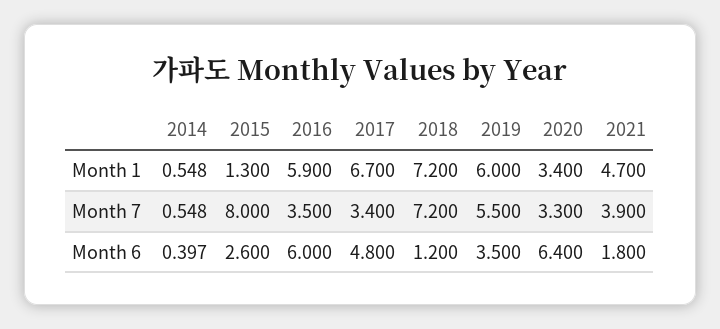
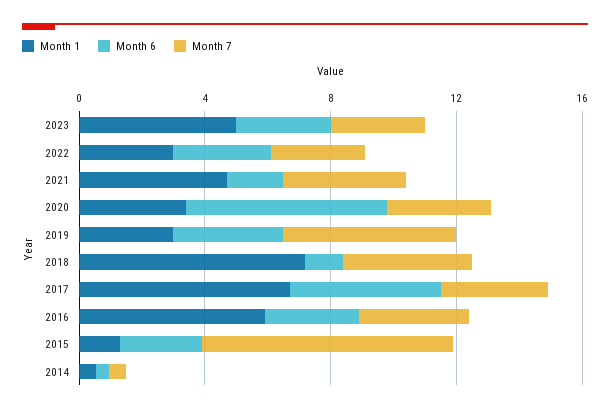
Month 1, 2019: 6 -> 3
Month 7, 2018: 7.2 -> 4
Month 6, 2016: 6 -> 3
Month 1, 2023: none -> 5
Month 6, 2023: none -> 3
Month 7, 2023: none -> 3
Month 1, 2022: none -> 3
Month 6, 2022: none -> 3
Month 7, 2022: none -> 3

